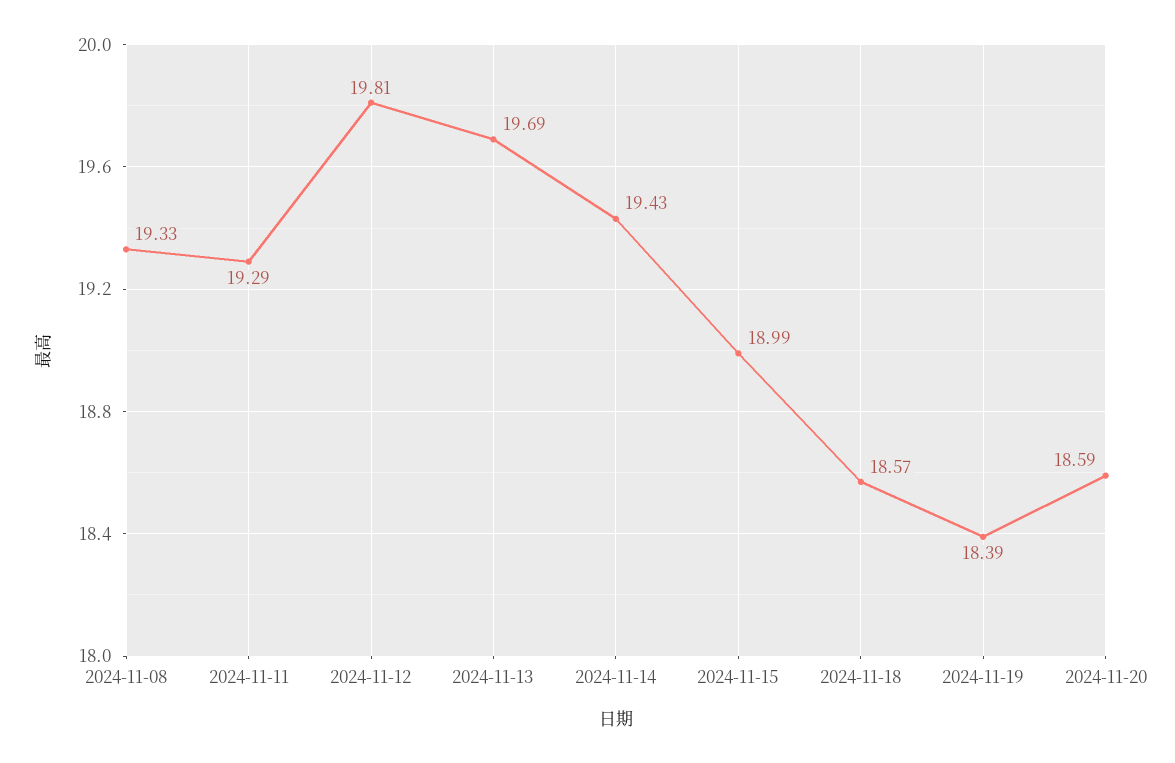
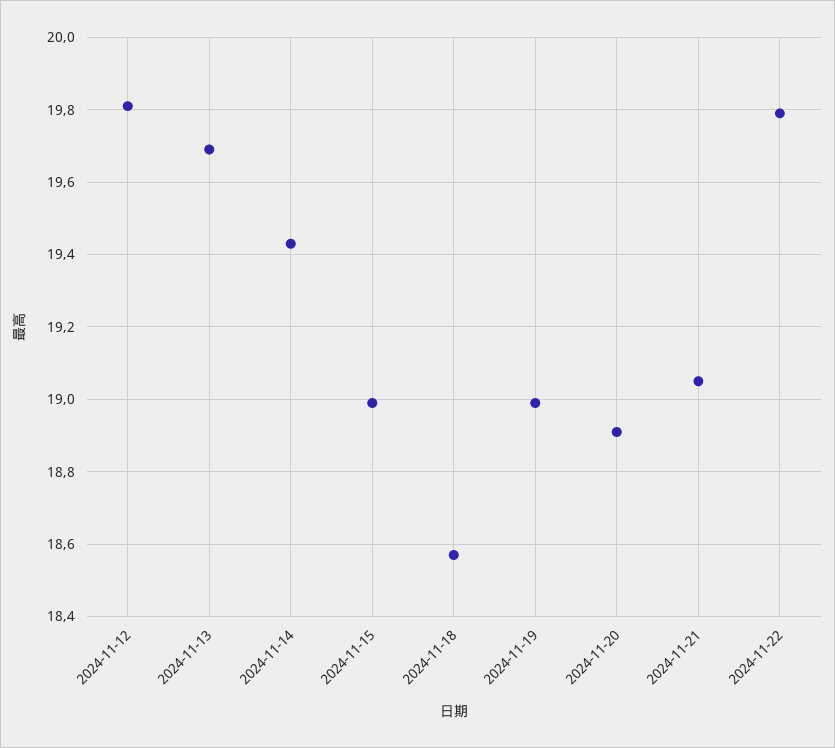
2024-11-08: 19.33 -> none
2024-11-11: 19.29 -> none
2024-11-19: 18.39 -> 19
2024-11-20: 18.59 -> 18.9
2024-11-21: none -> 19.05
2024-11-22: none -> 19.8

